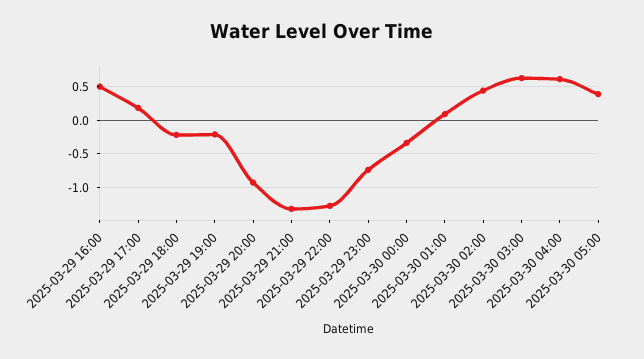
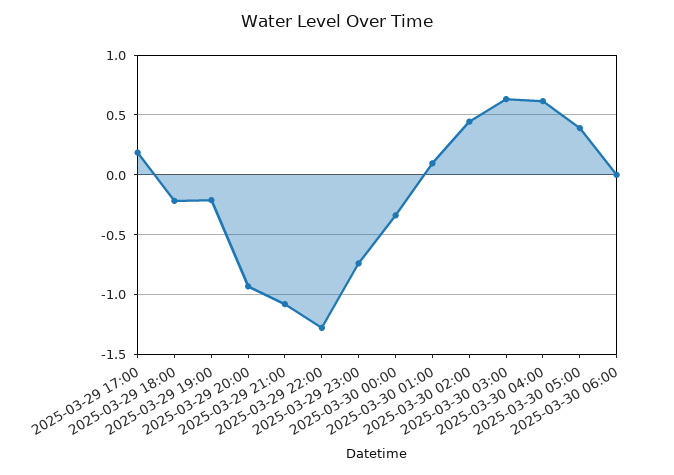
2025-03-29 16:00: 0.5 -> none
2025-03-29 21:00: -1.3 -> -1.1
2025-03-30 06:00: none -> 0

